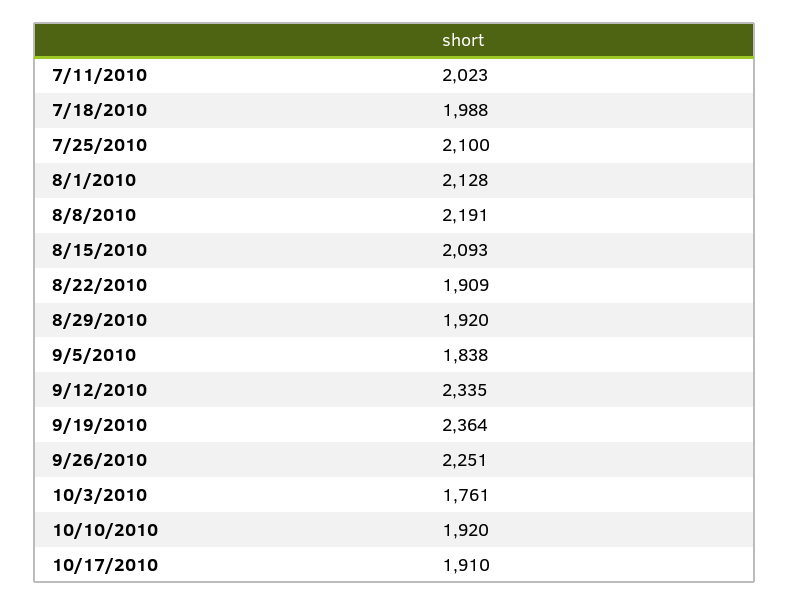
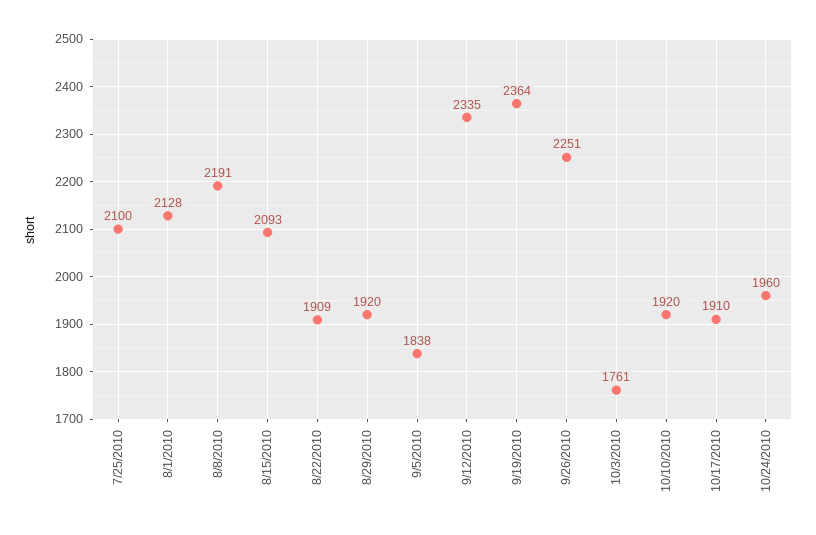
7/11/2010: 2023 -> none
7/18/2010: 1988 -> none
10/24/2010: none -> 1960

